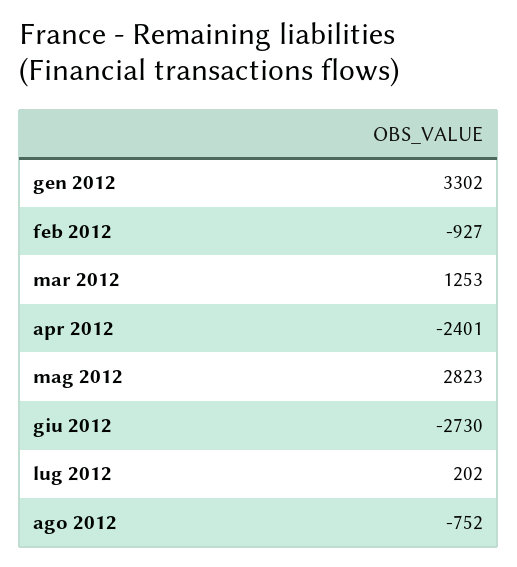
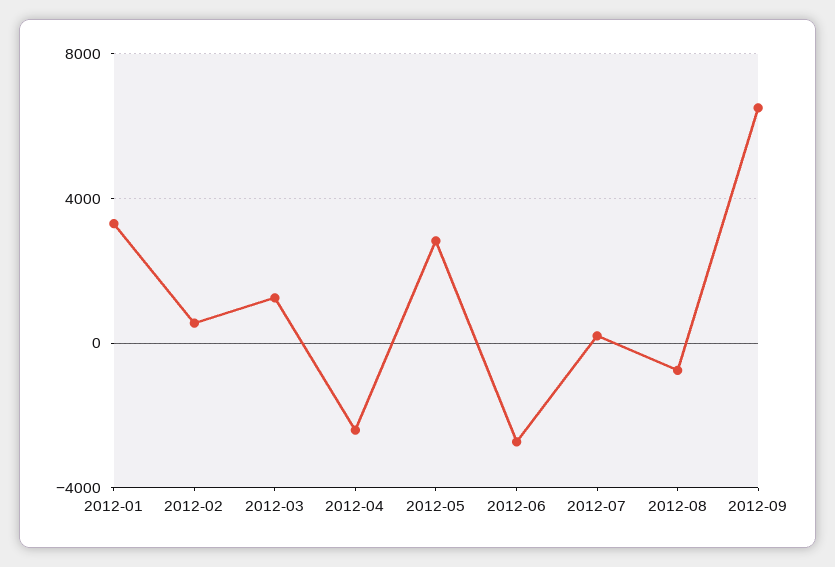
feb 2012: -927 -> 500
2012-09: none -> 6500

